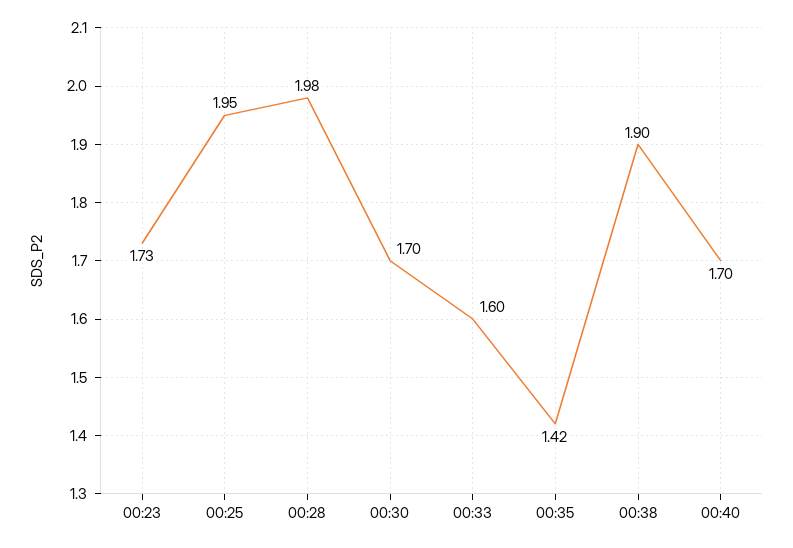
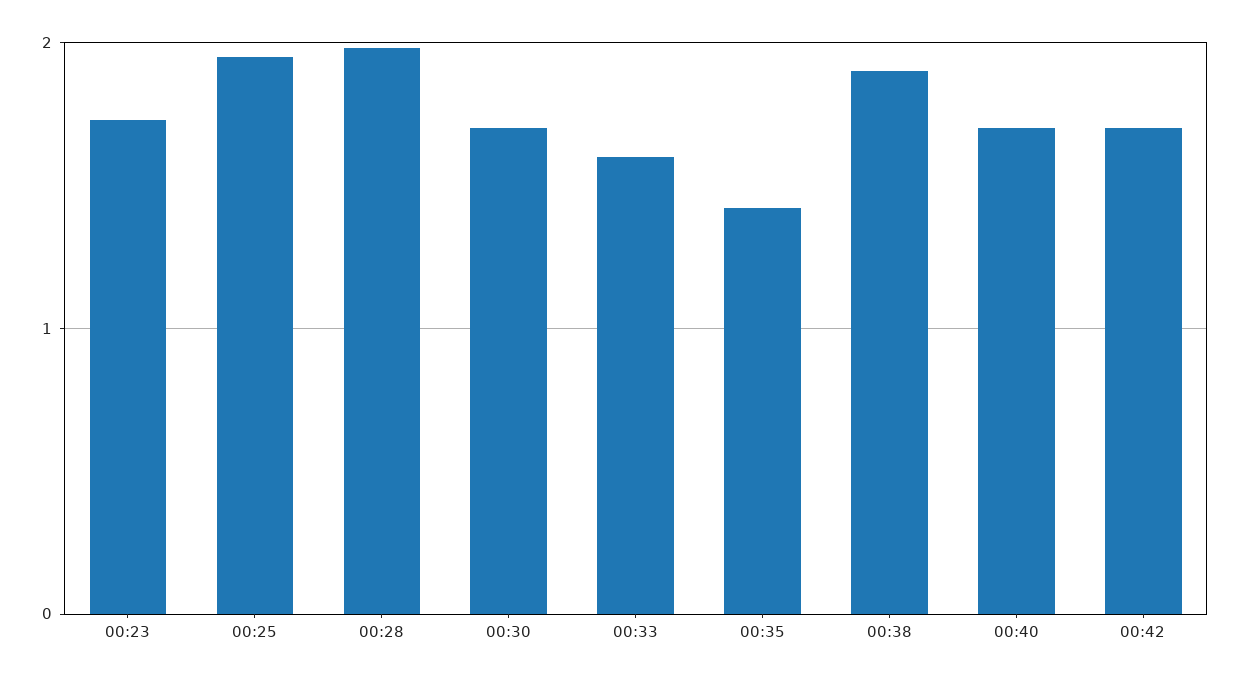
00:42: none -> 1.7

